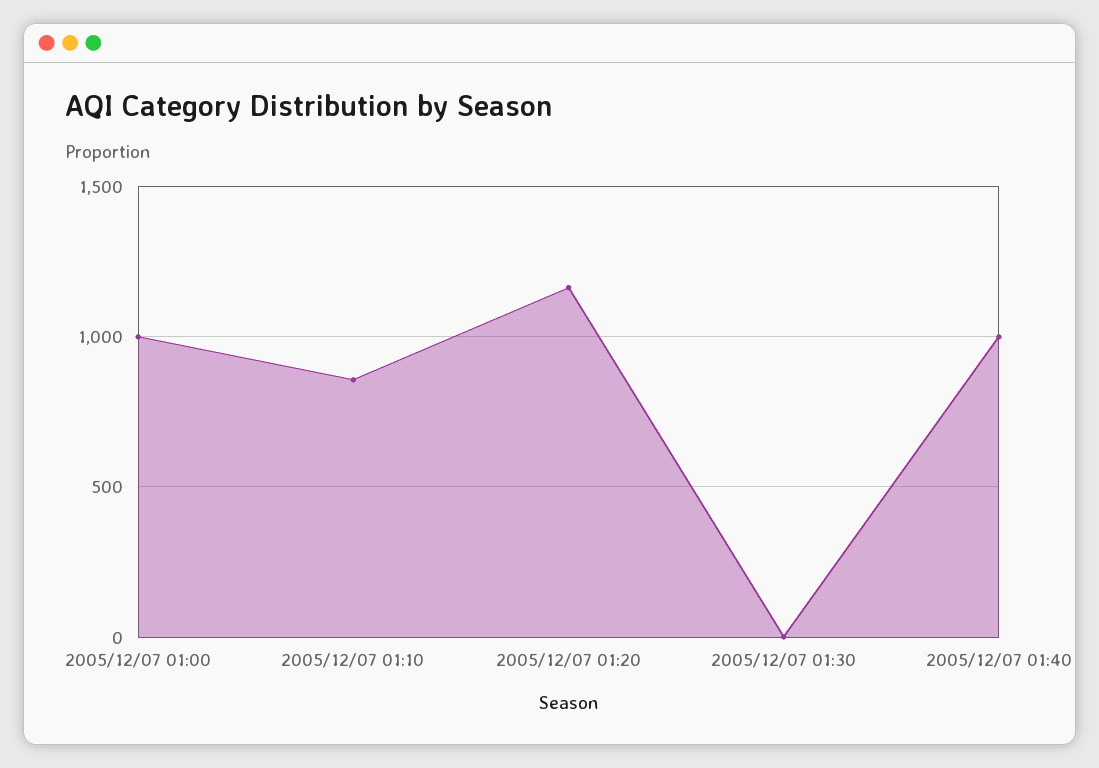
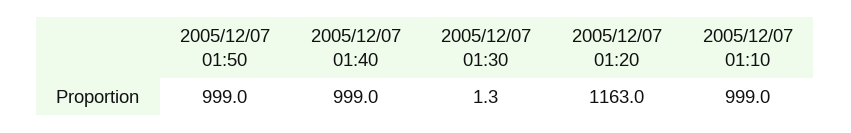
2005/12/07 01:00: 1000 -> none
2005/12/07 01:10: 850 -> 999
2005/12/07 01:50: none -> 999

